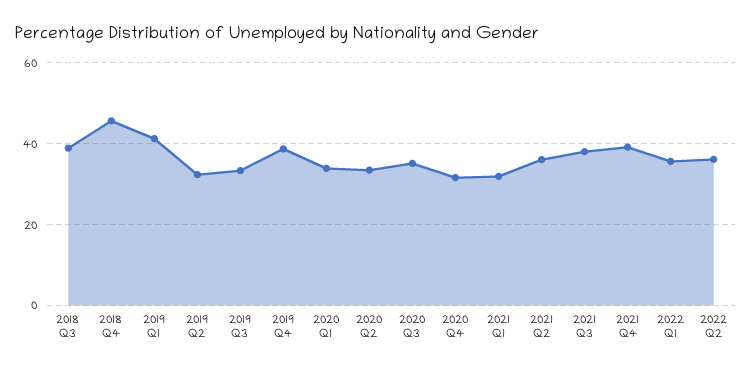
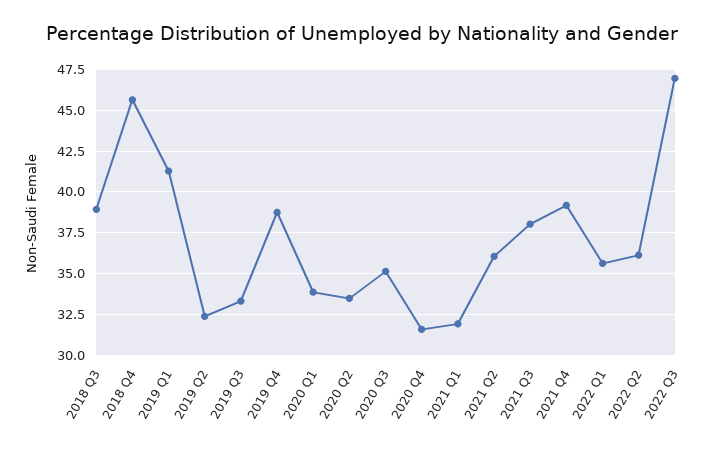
2022 Q3: none -> 47

